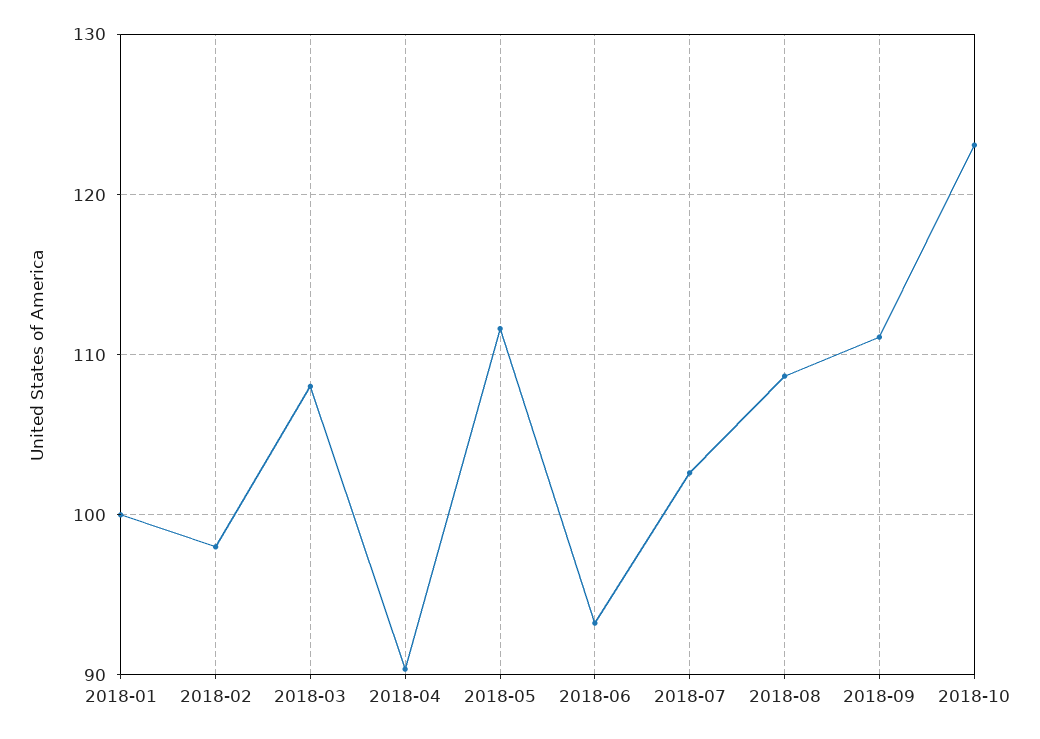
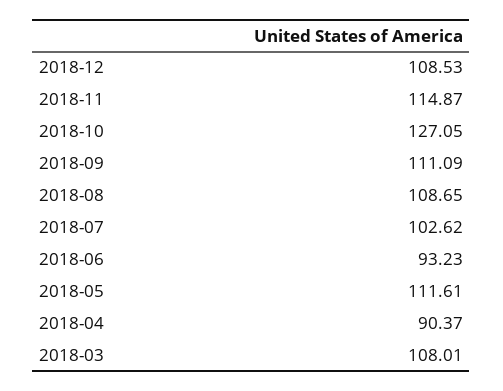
2018-01: 100 -> none
2018-02: 98 -> none
2018-10: 123 -> 127.05
2018-12: none -> 108.53
2018-11: none -> 114.87

